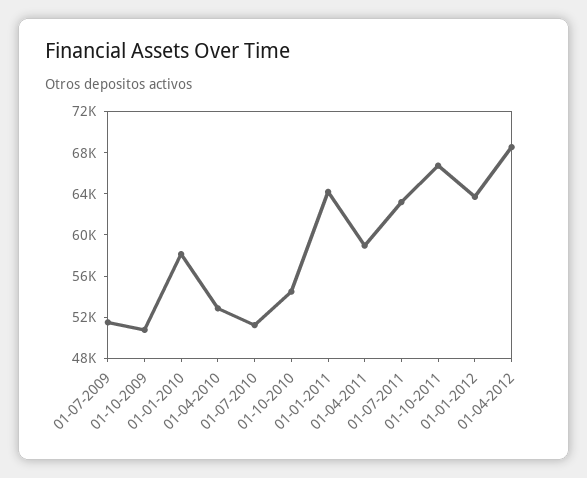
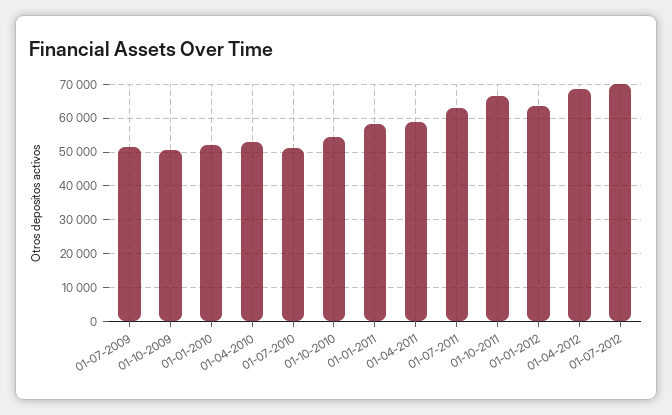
01-01-2010: 58000 -> 52000
01-01-2011: 64000 -> 58000
01-07-2012: none -> 70000

